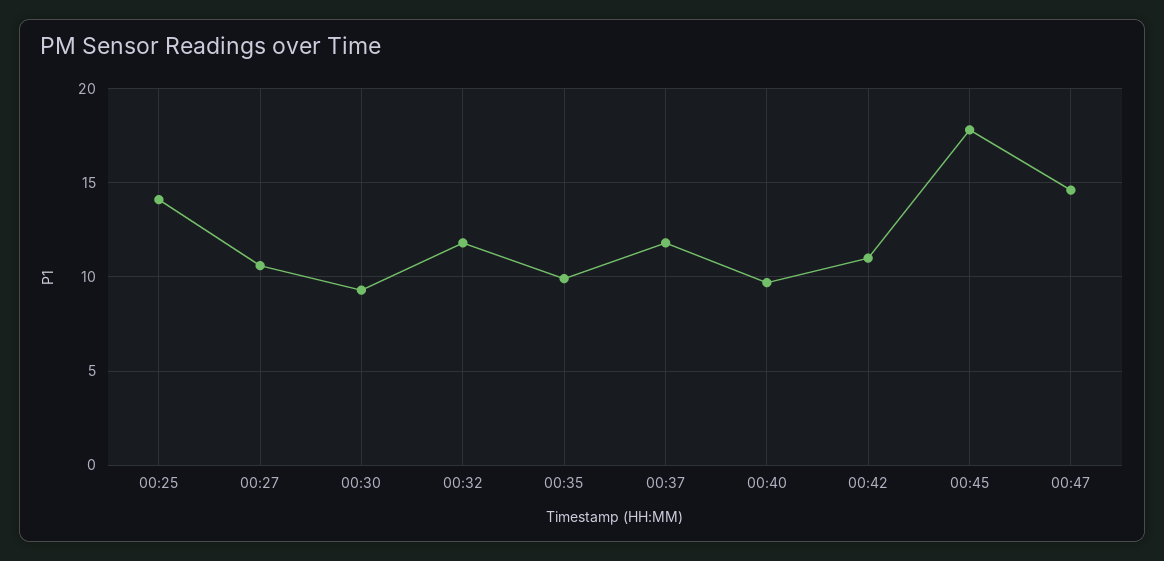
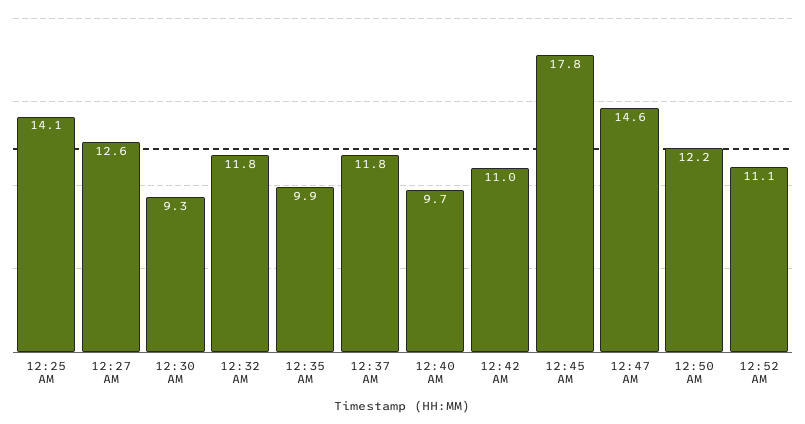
00:27: 10.5 -> 12.6
12:50 AM: none -> 12.2
12:52 AM: none -> 11.1

